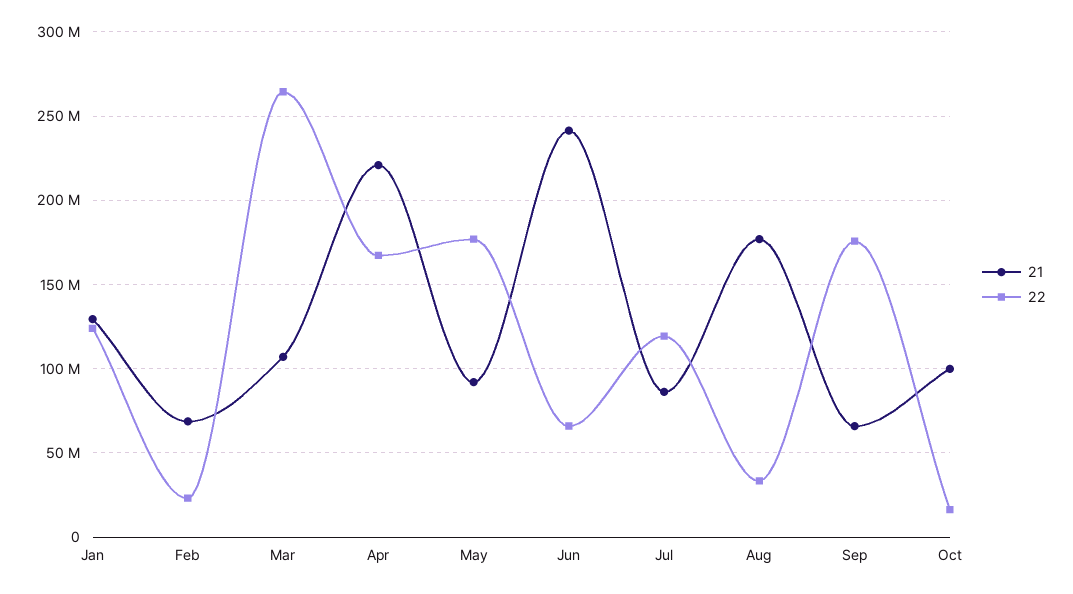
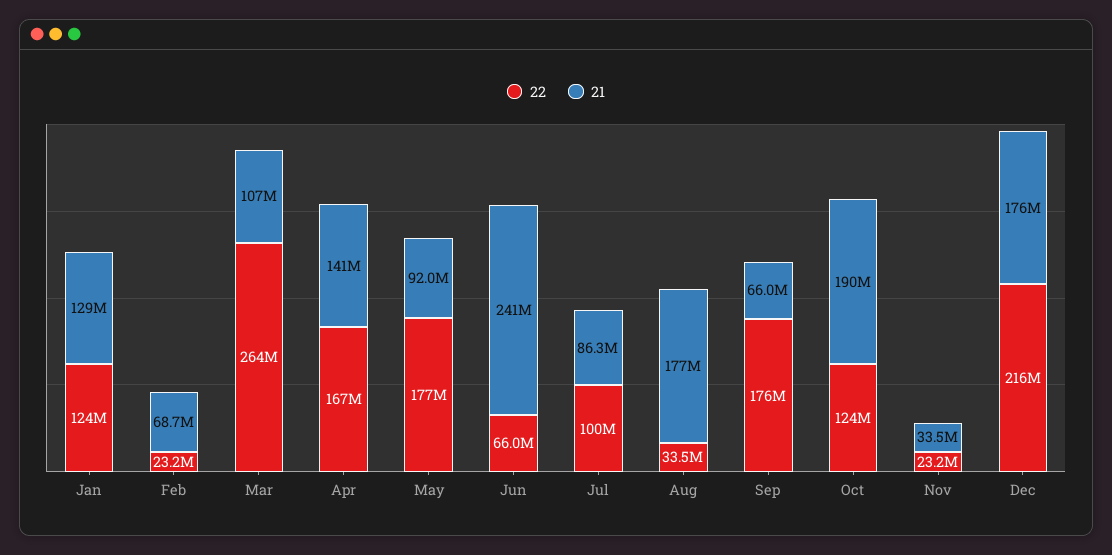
21, Apr: 220000000 -> 141000000
22, Jul: 120000000 -> 100000000
21, Oct: 100000000 -> 190000000
22, Oct: 15000000 -> 124000000
22, Nov: none -> 23200000
21, Nov: none -> 33500000
22, Dec: none -> 216000000
21, Dec: none -> 176000000

